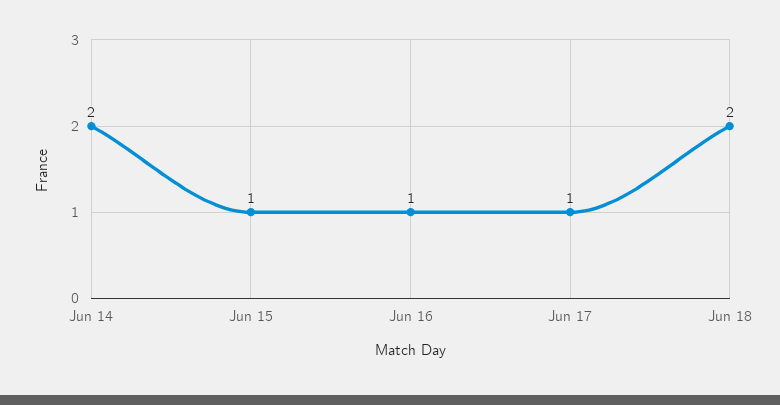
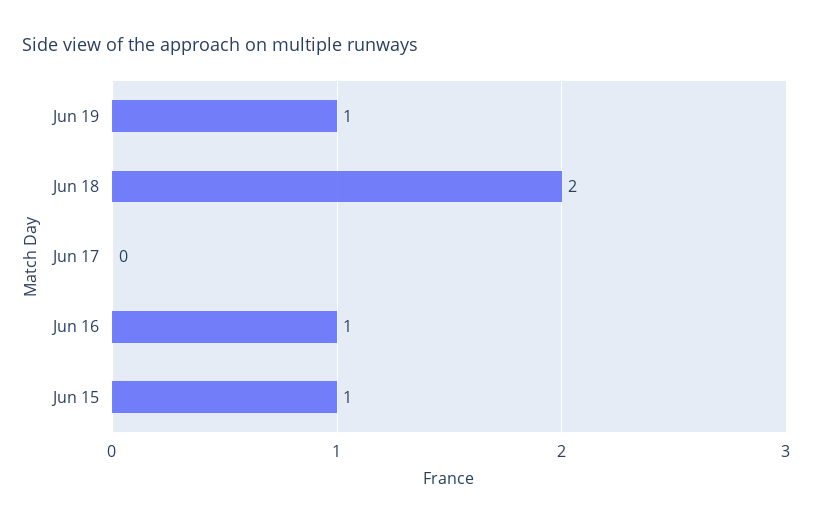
Jun 14: 2 -> none
Jun 17: 1 -> 0
Jun 19: none -> 1

